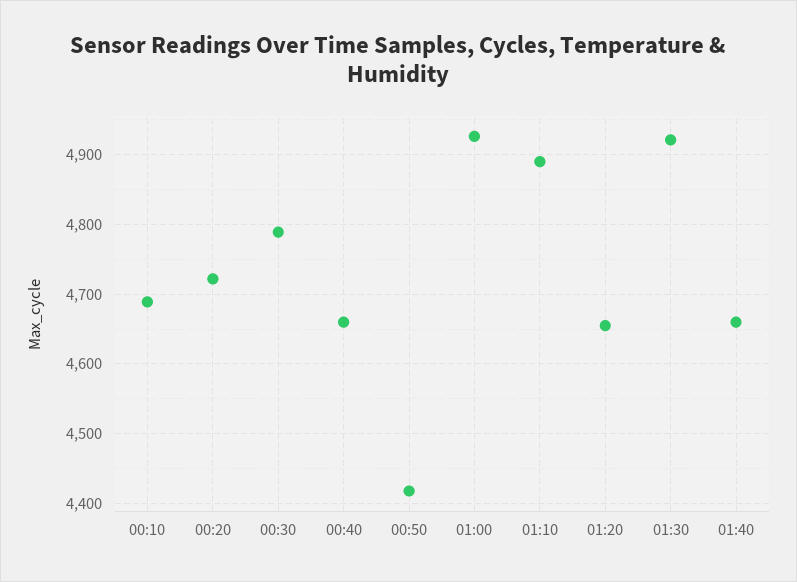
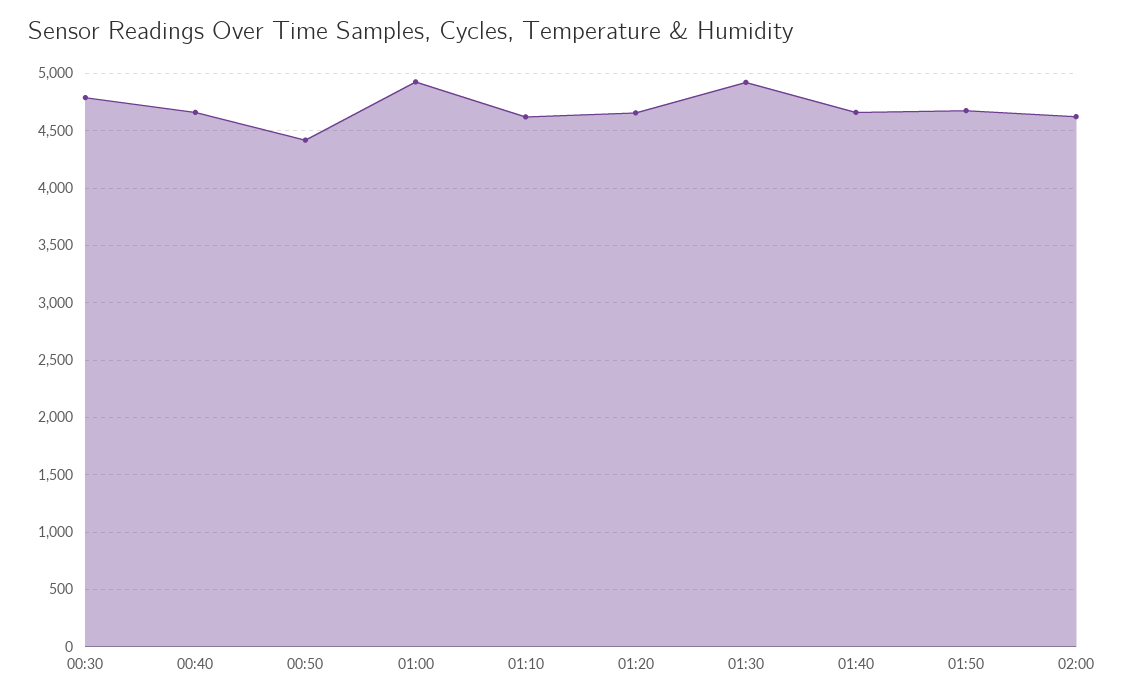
00:10: 4690 -> none
00:20: 4720 -> none
01:10: 4890 -> 4600
01:50: none -> 4700
02:00: none -> 4600

